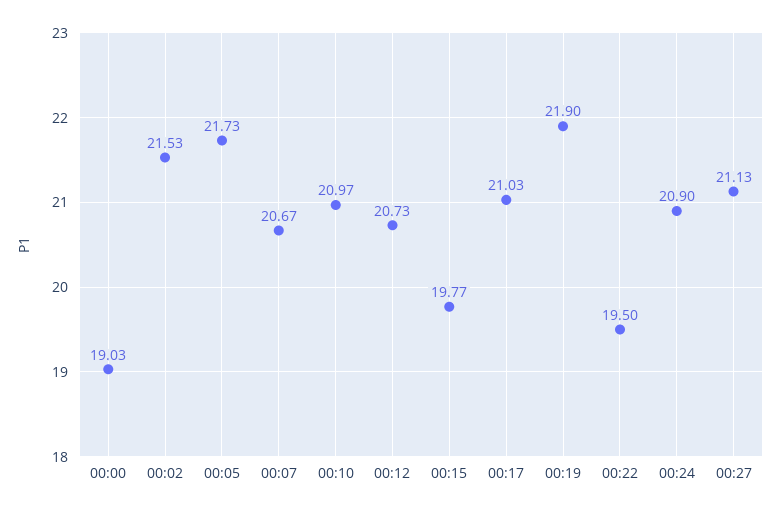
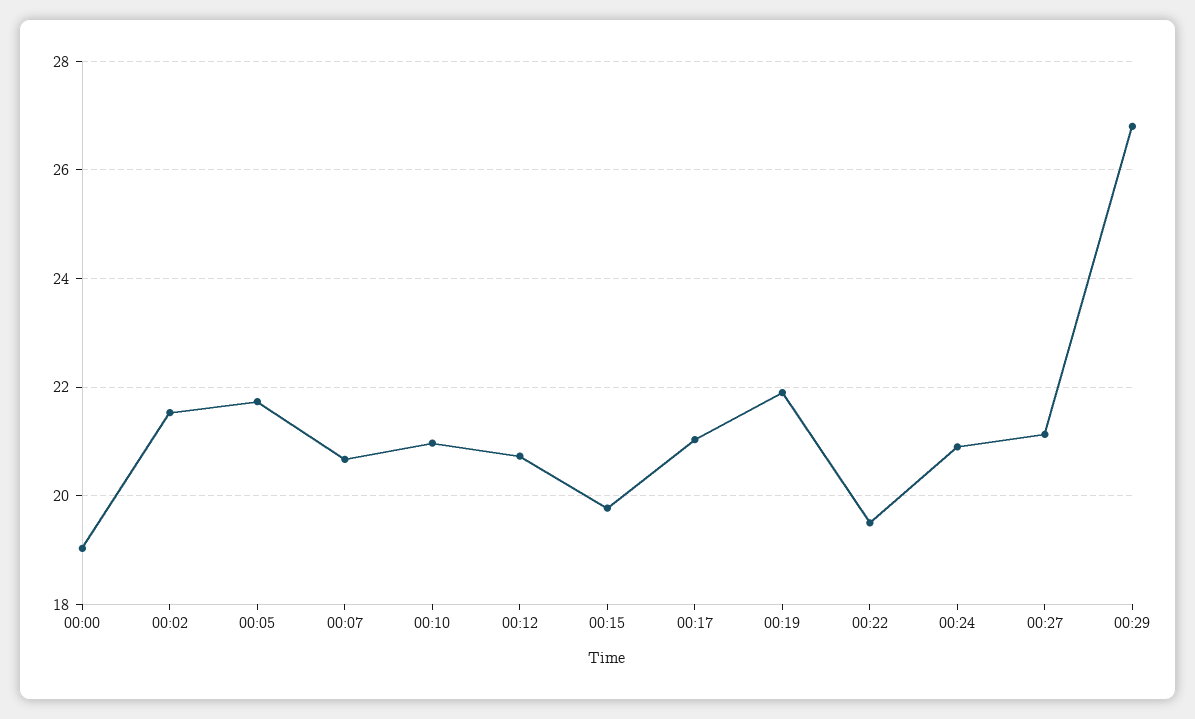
00:29: none -> 26.8

